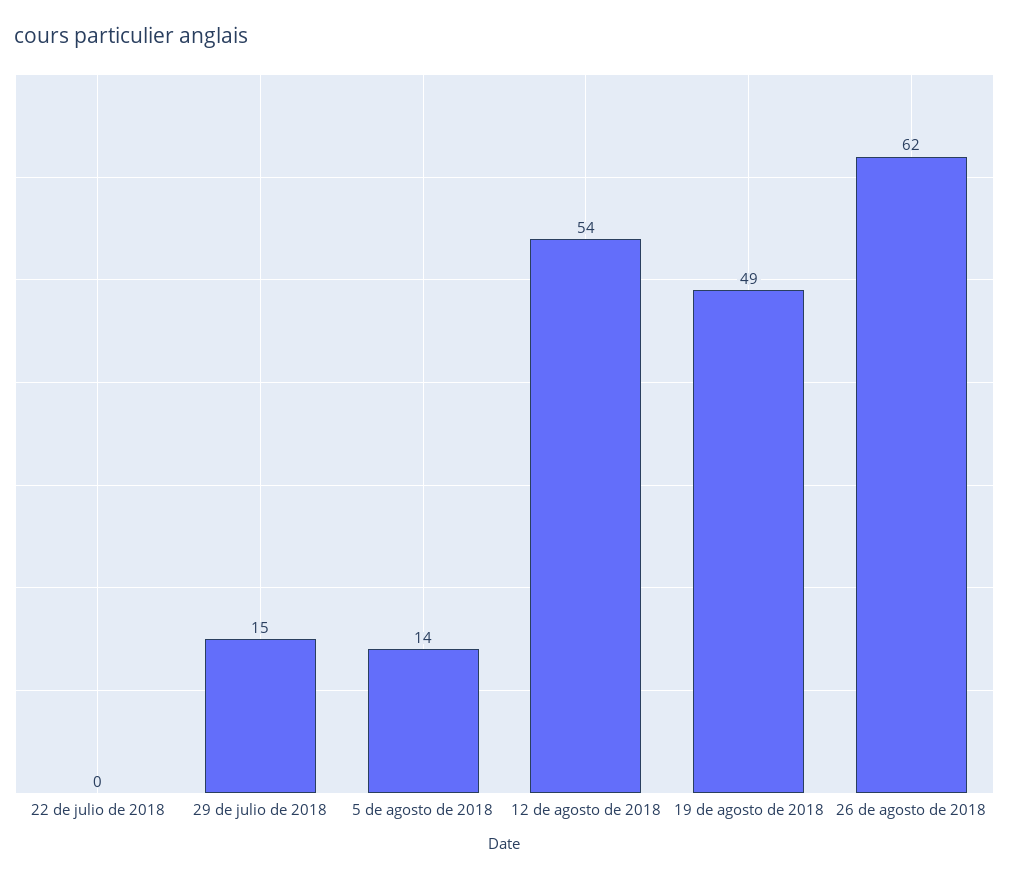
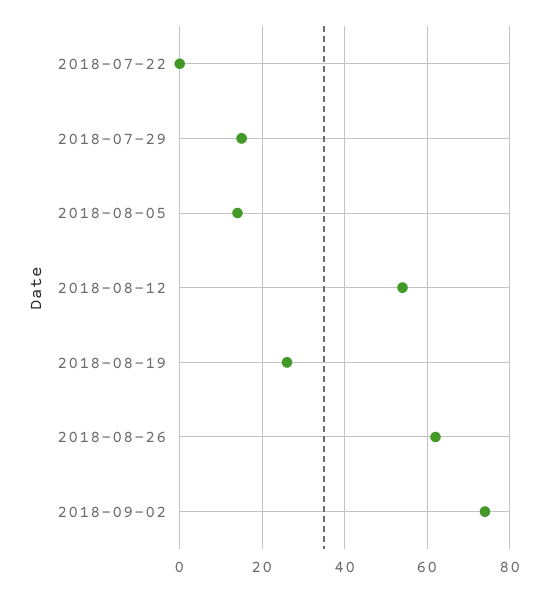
19 de agosto de 2018: 49 -> 25
2018-09-02: none -> 75

